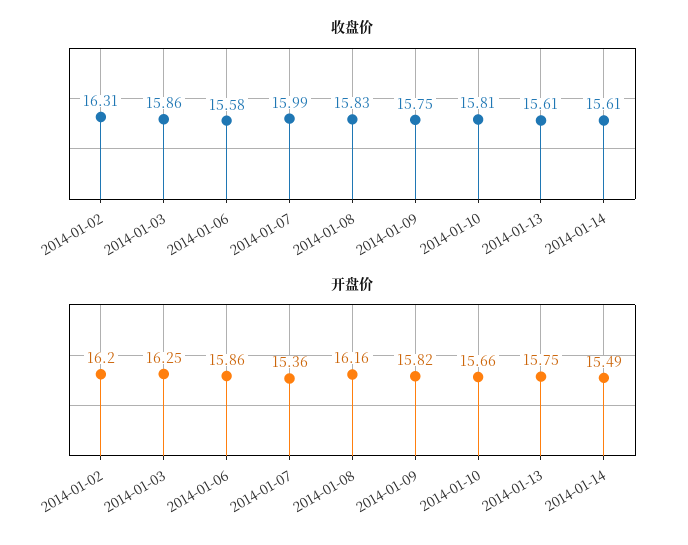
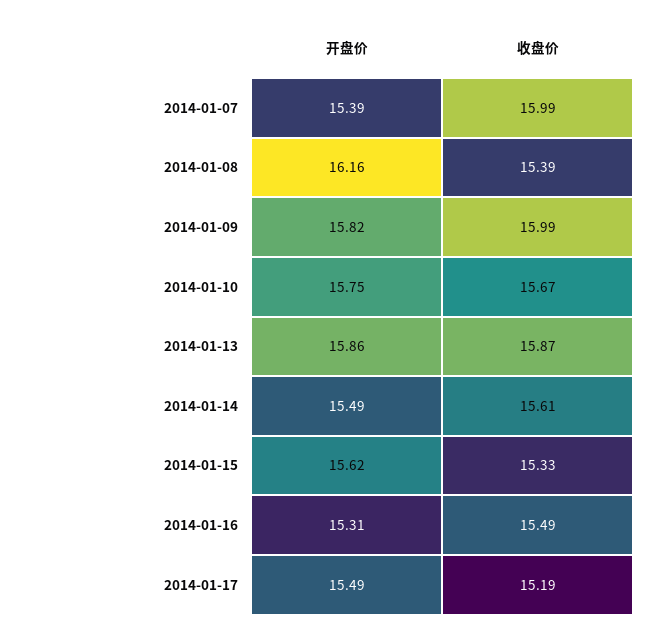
收盘价, 2014-01-02: 16.31 -> none
收盘价, 2014-01-03: 15.86 -> none
收盘价, 2014-01-06: 15.58 -> none
收盘价, 2014-01-08: 15.83 -> 15.39
收盘价, 2014-01-09: 15.75 -> 15.99
收盘价, 2014-01-10: 15.81 -> 15.67
收盘价, 2014-01-13: 15.61 -> 15.87
开盘价, 2014-01-02: 16.2 -> none
开盘价, 2014-01-03: 16.25 -> none
开盘价, 2014-01-06: 15.86 -> none
开盘价, 2014-01-07: 15.36 -> 15.39
开盘价, 2014-01-10: 15.66 -> 15.75
开盘价, 2014-01-13: 15.75 -> 15.86
开盘价, 2014-01-15: none -> 15.62
收盘价, 2014-01-15: none -> 15.33
开盘价, 2014-01-16: none -> 15.31
收盘价, 2014-01-16: none -> 15.49
开盘价, 2014-01-17: none -> 15.49
收盘价, 2014-01-17: none -> 15.19

